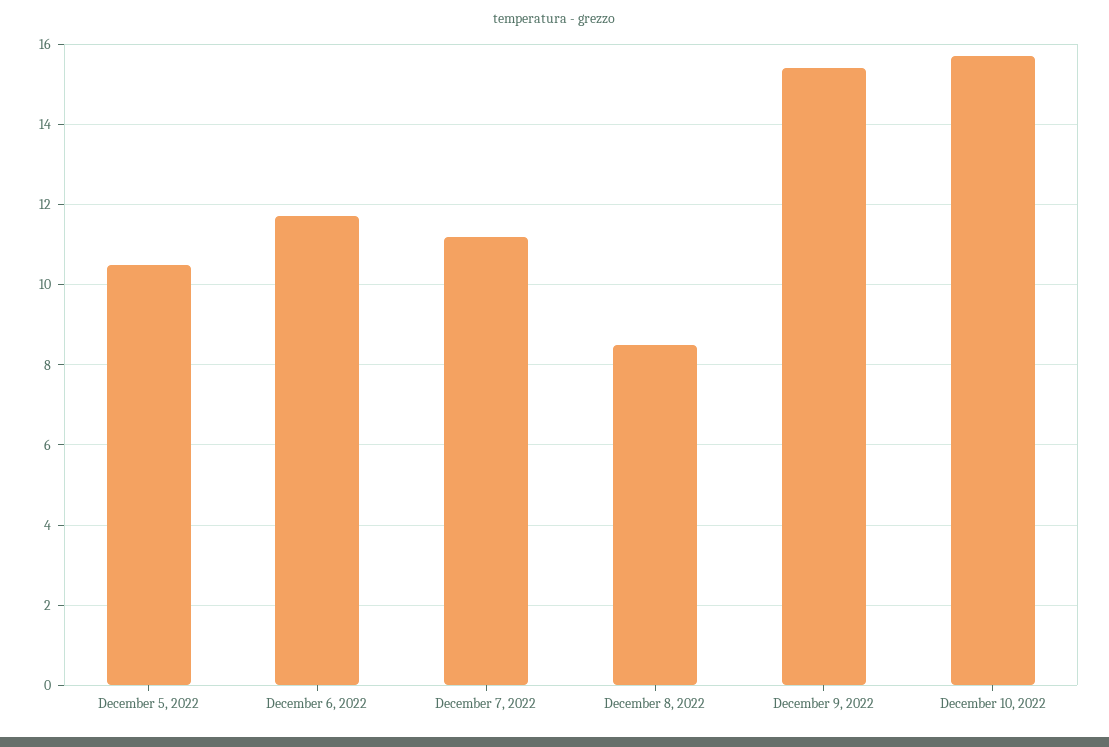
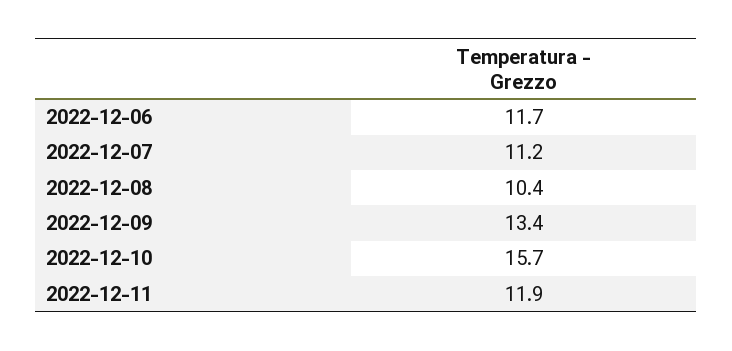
December 5, 2022: 10.5 -> none
December 8, 2022: 8.5 -> 10.4
December 9, 2022: 15.5 -> 13.4
2022-12-11: none -> 11.9

